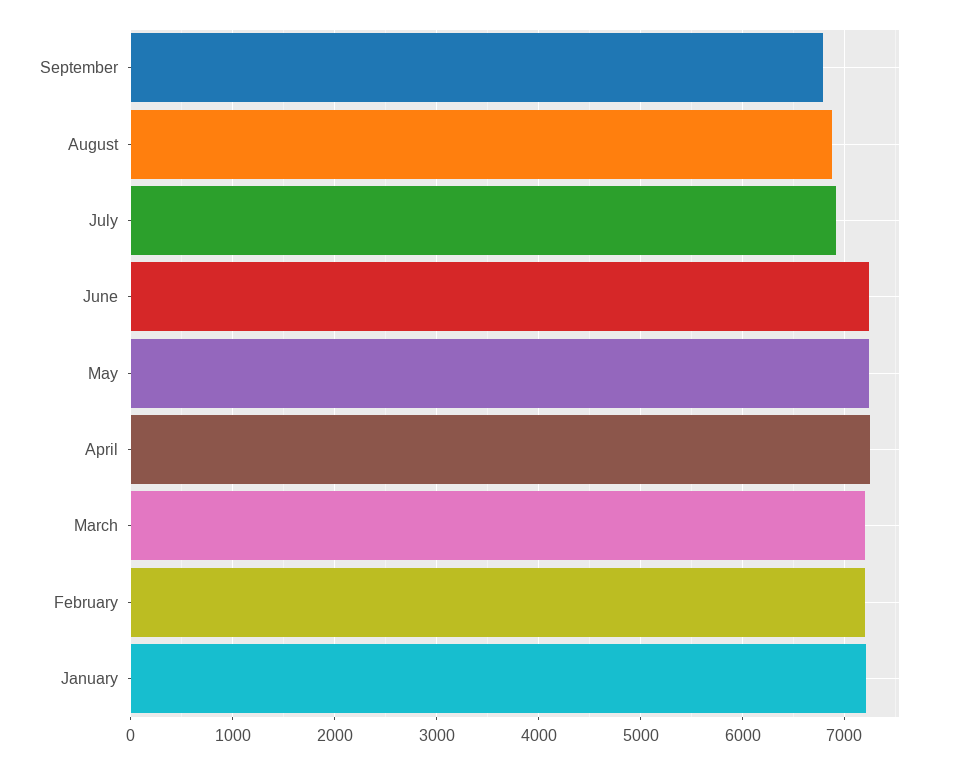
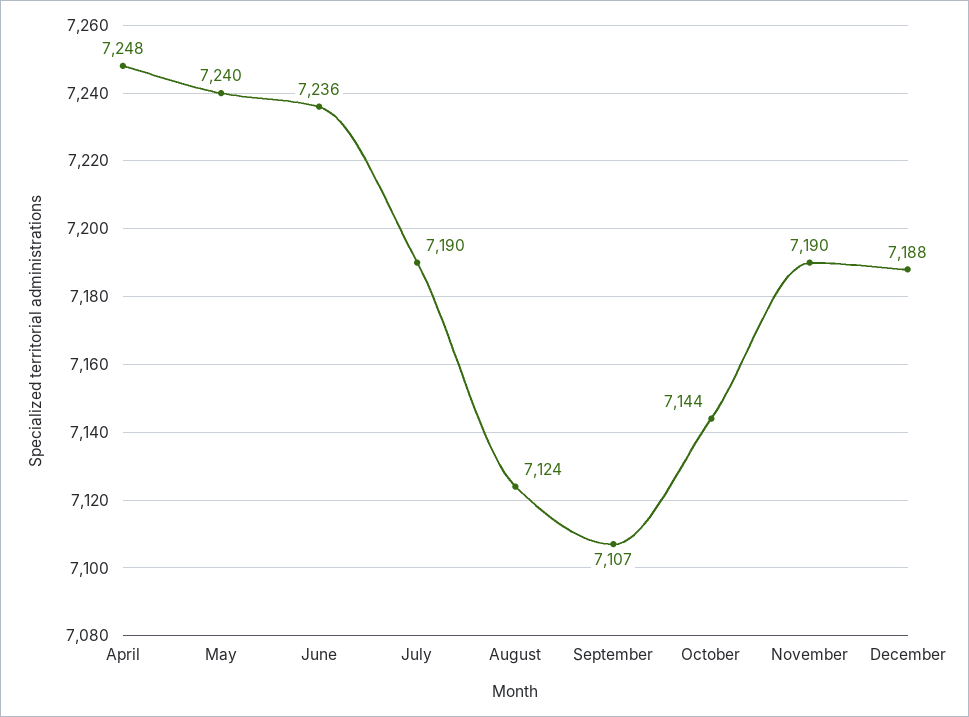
September: 6800 -> 7107
August: 6900 -> 7124
July: 6900 -> 7190
March: 7200 -> none
February: 7200 -> none
January: 7200 -> none
October: none -> 7144
November: none -> 7190
December: none -> 7188

